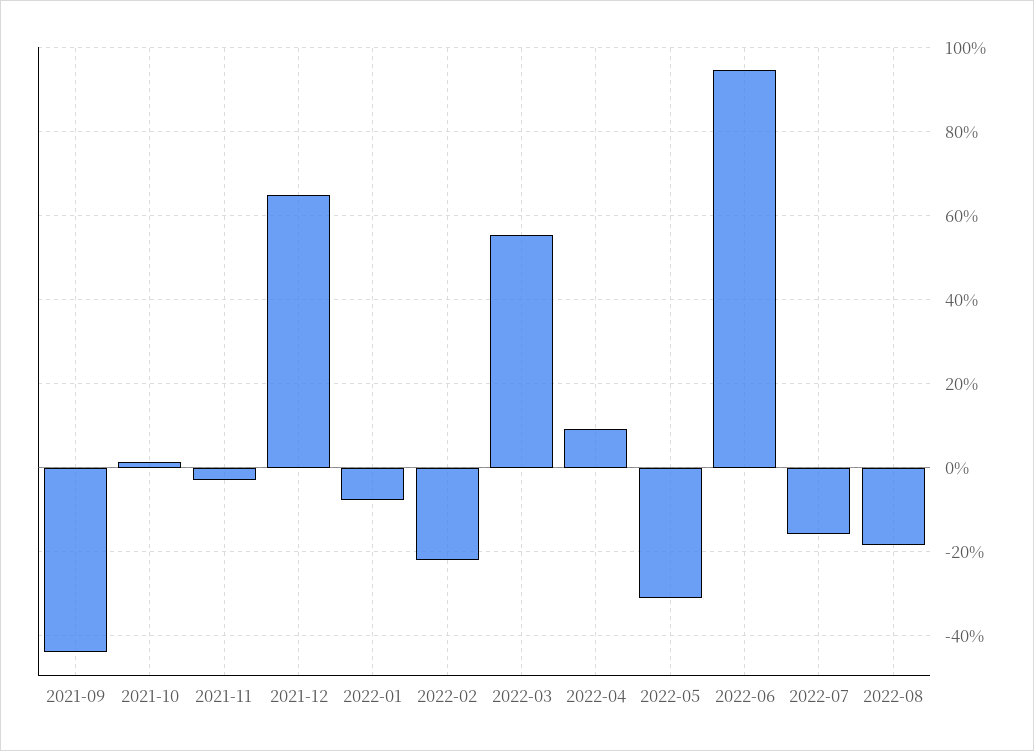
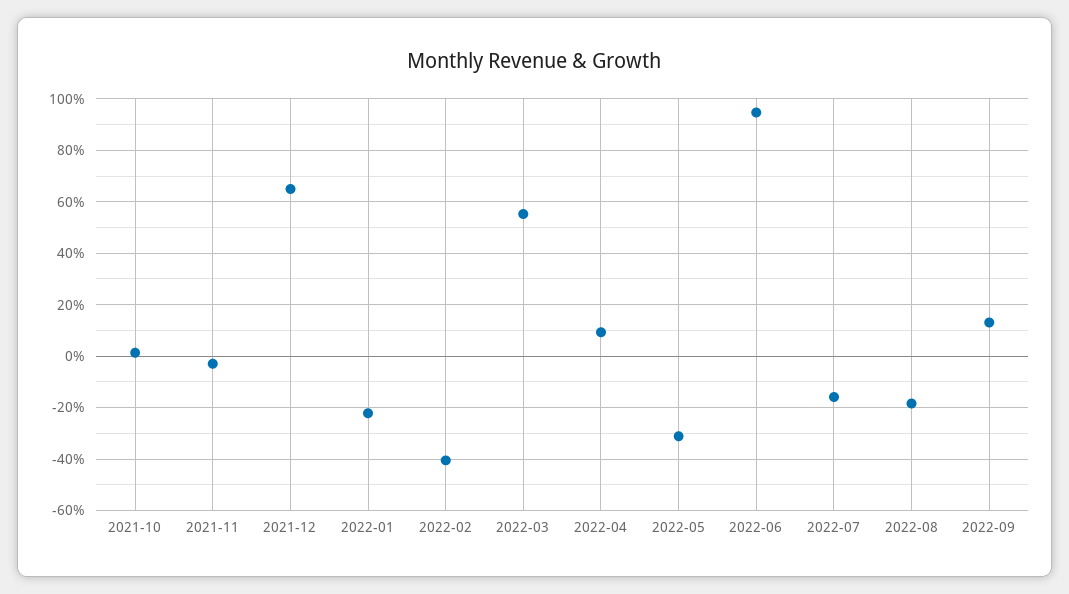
2021-09: -44 -> none
2022-01: -8 -> -22.5
2022-02: -22 -> -40
2022-09: none -> 12.5

